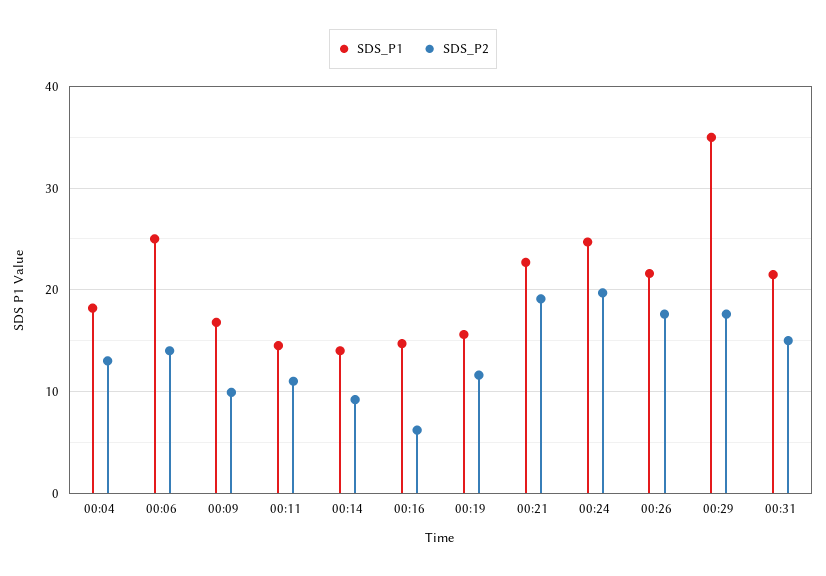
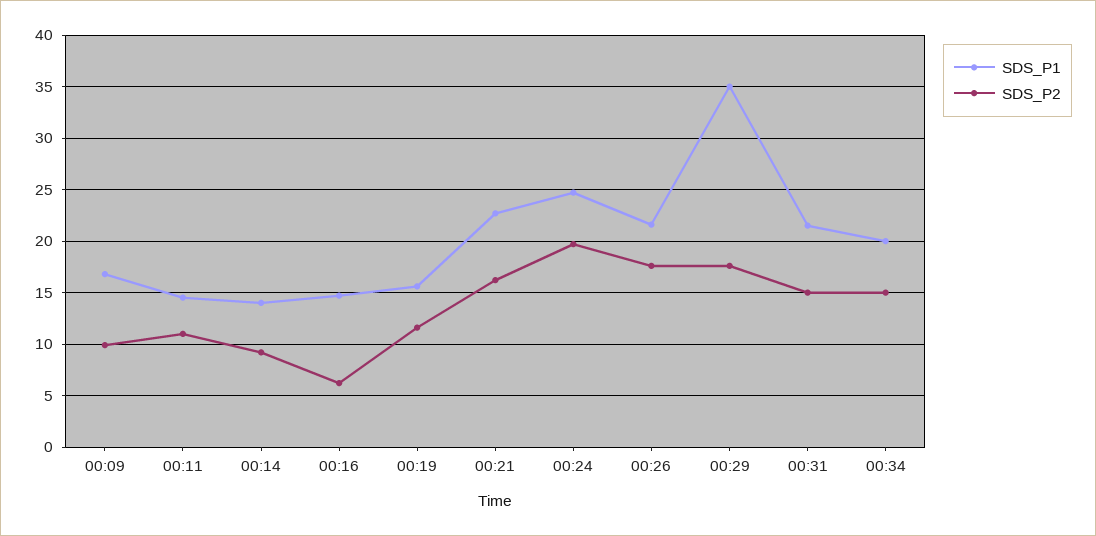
SDS_P1, 00:04: 18 -> none
SDS_P2, 00:04: 13 -> none
SDS_P1, 00:06: 25 -> none
SDS_P2, 00:06: 14 -> none
SDS_P2, 00:21: 19 -> 16
SDS_P1, 00:34: none -> 20
SDS_P2, 00:34: none -> 15

